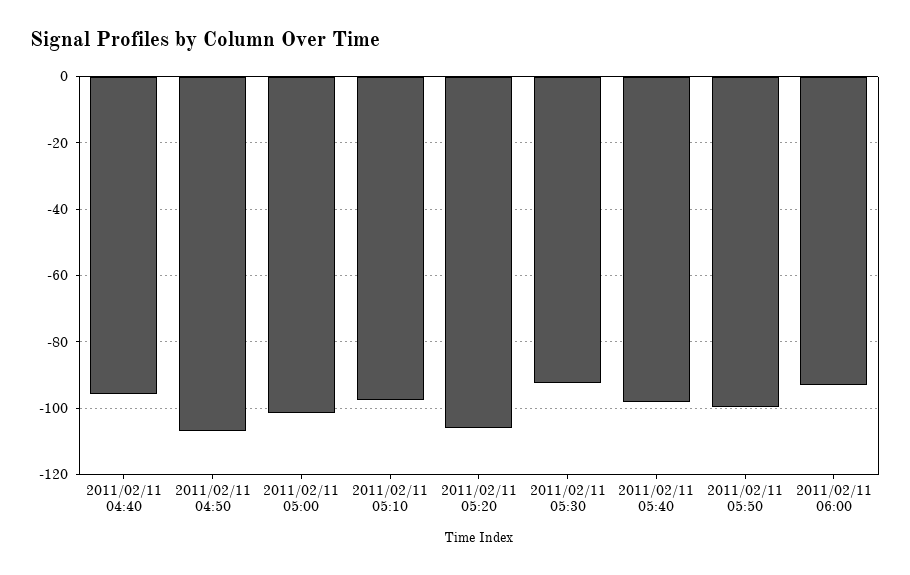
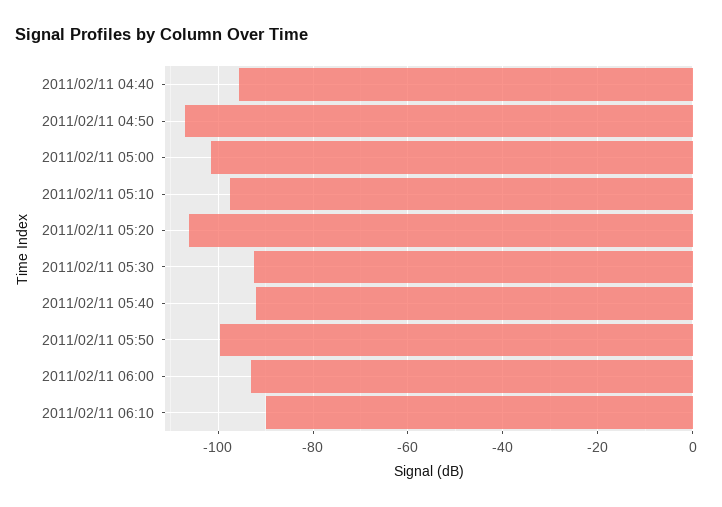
2011/02/11 05:40: -98 -> -92
2011/02/11 06:10: none -> -90

